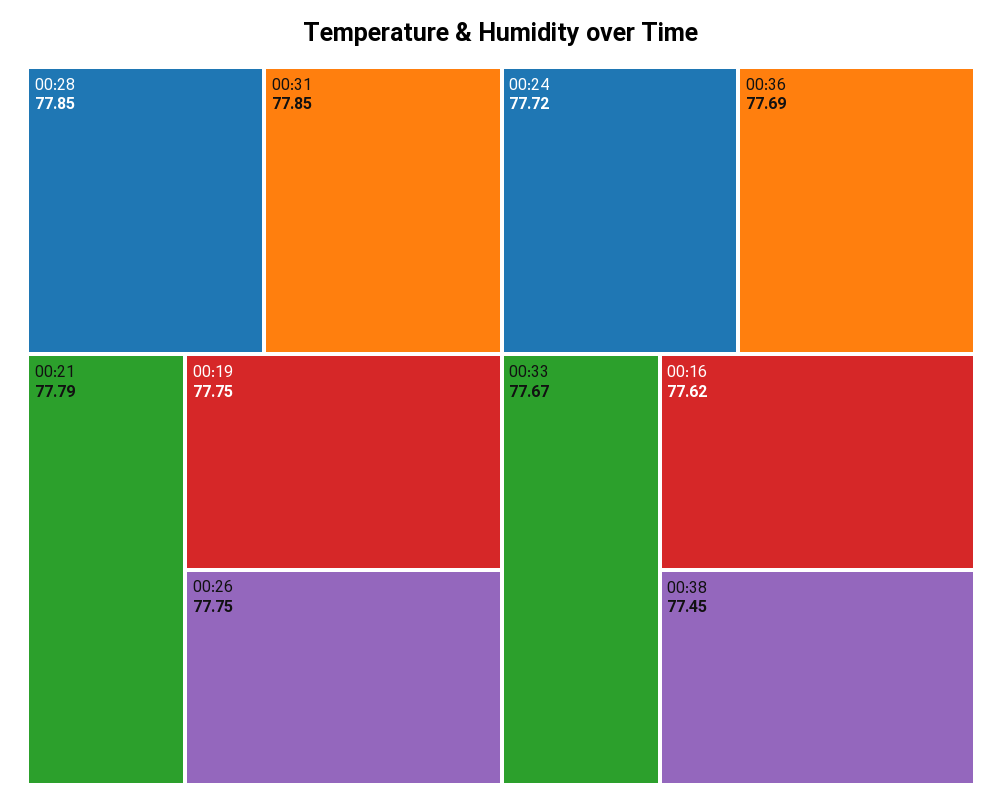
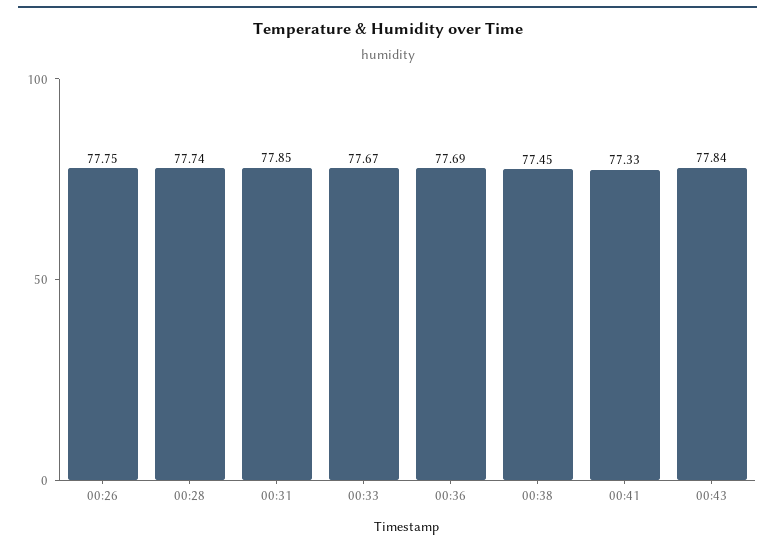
00:28: 77.85 -> 77.74
00:21: 77.79 -> none
00:19: 77.75 -> none
00:24: 77.72 -> none
00:16: 77.62 -> none
00:41: none -> 77.33
00:43: none -> 77.84

